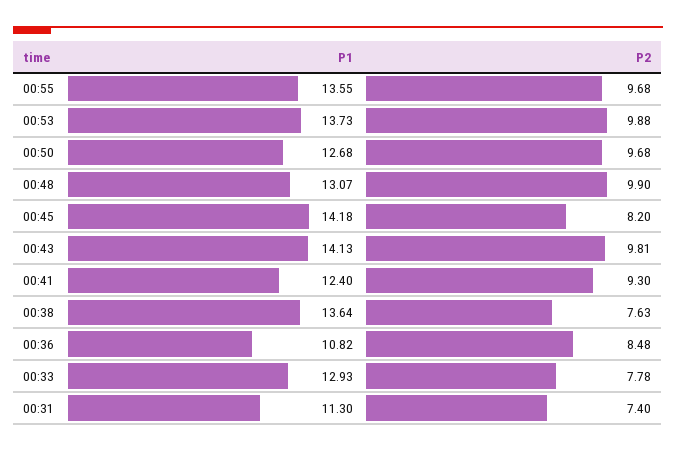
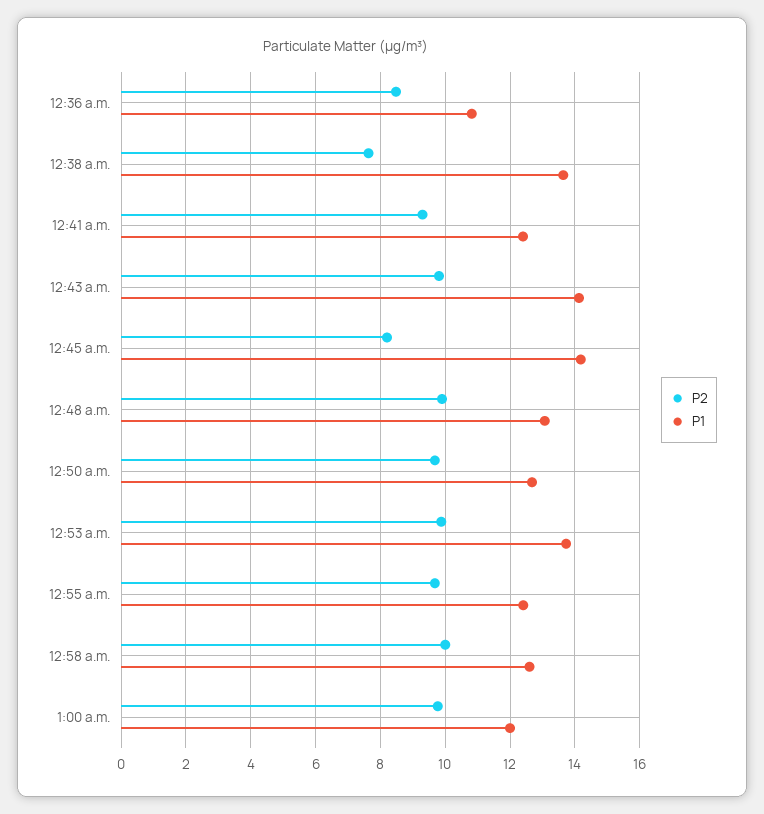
P1, 00:55: 13.55 -> 12.4
P1, 00:33: 12.93 -> none
P2, 00:33: 7.78 -> none
P1, 00:31: 11.3 -> none
P2, 00:31: 7.4 -> none
P2, 12:58 a.m.: none -> 10
P1, 12:58 a.m.: none -> 12.6
P2, 1:00 a.m.: none -> 9.8
P1, 1:00 a.m.: none -> 12

